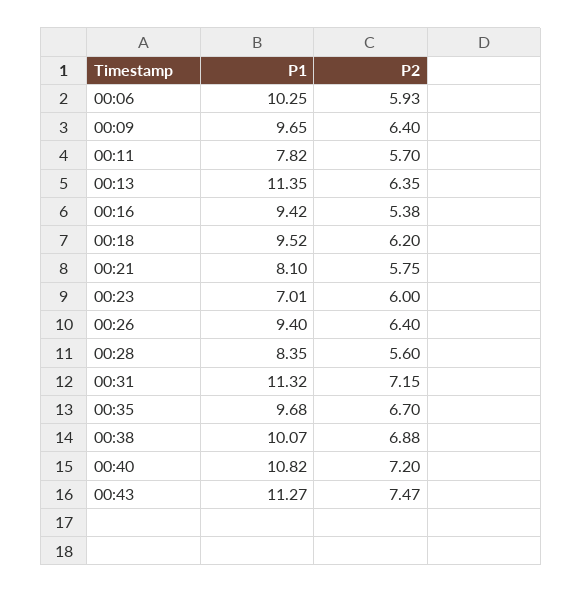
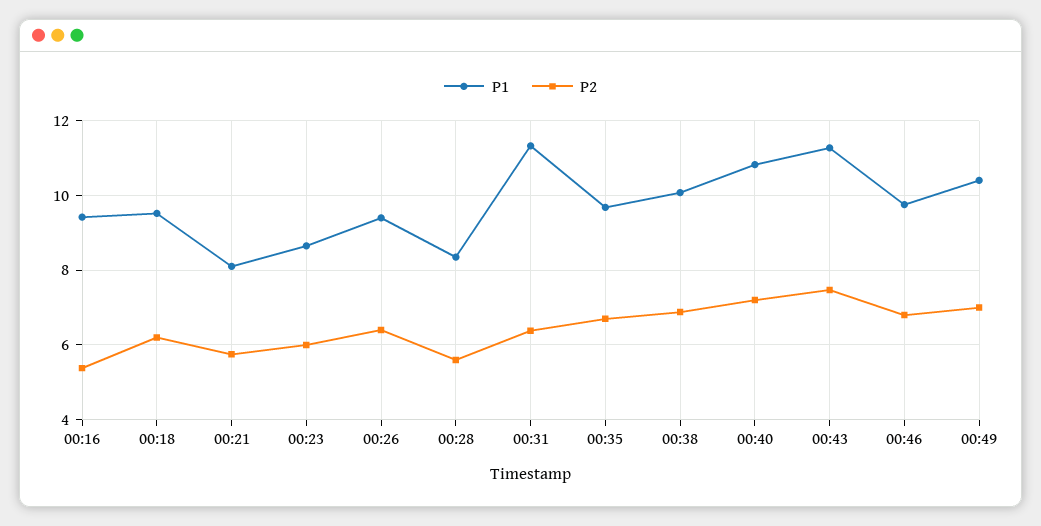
P1, 00:06: 10.25 -> none
P2, 00:06: 5.93 -> none
P1, 00:09: 9.65 -> none
P2, 00:09: 6.4 -> none
P1, 00:11: 7.82 -> none
P2, 00:11: 5.7 -> none
P1, 00:13: 11.35 -> none
P2, 00:13: 6.35 -> none
P1, 00:23: 7.01 -> 8.6
P2, 00:31: 7.15 -> 6.4
P1, 00:46: none -> 9.8
P2, 00:46: none -> 6.8
P1, 00:49: none -> 10.4
P2, 00:49: none -> 7

